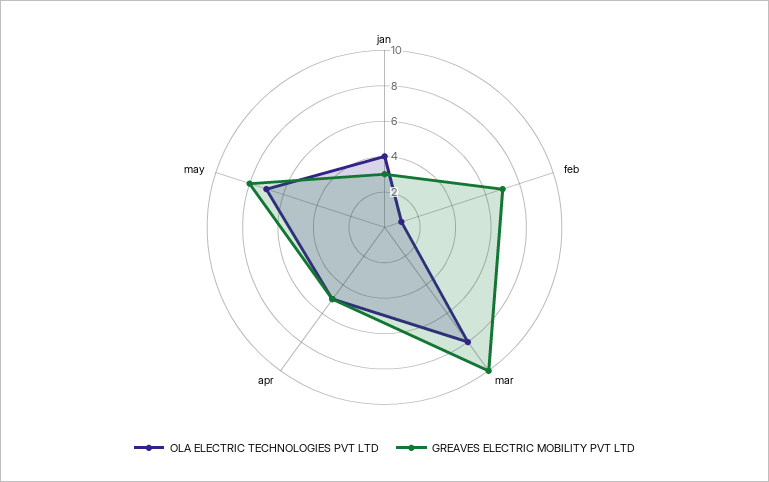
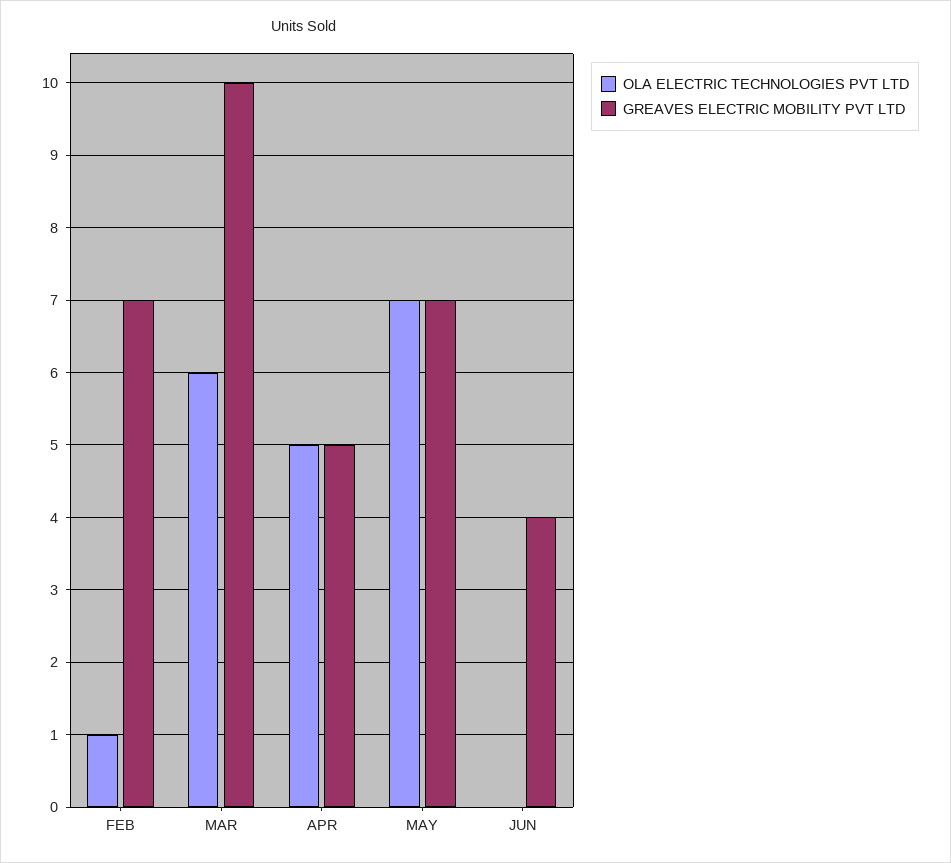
OLA ELECTRIC TECHNOLOGIES PVT LTD, jan: 4 -> none
GREAVES ELECTRIC MOBILITY PVT LTD, jan: 3 -> none
OLA ELECTRIC TECHNOLOGIES PVT LTD, mar: 8 -> 6
GREAVES ELECTRIC MOBILITY PVT LTD, may: 8 -> 7
OLA ELECTRIC TECHNOLOGIES PVT LTD, JUN: none -> 0
GREAVES ELECTRIC MOBILITY PVT LTD, JUN: none -> 4

